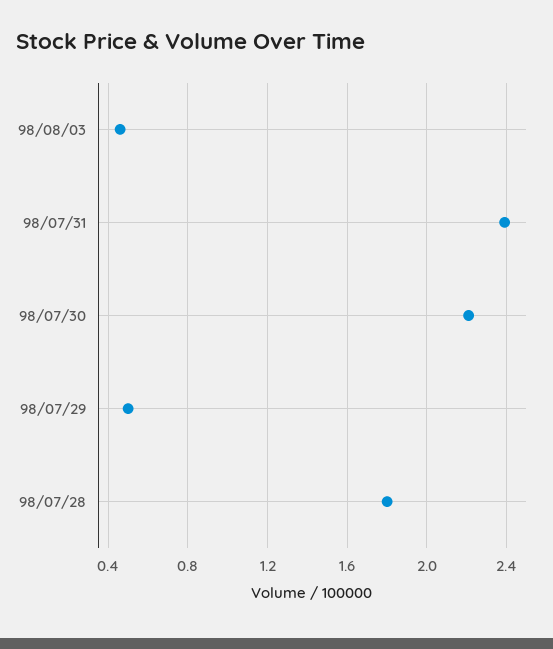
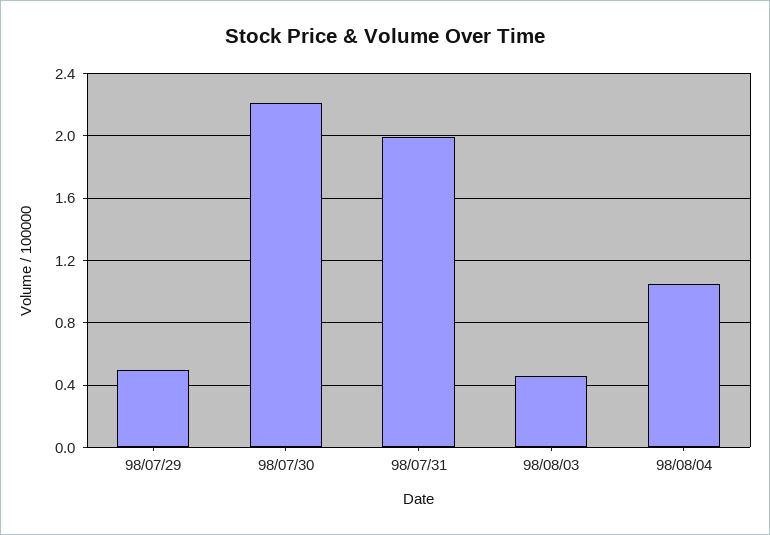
98/07/31: 2.4 -> 2
98/07/28: 1.8 -> none
98/08/04: none -> 1.05

